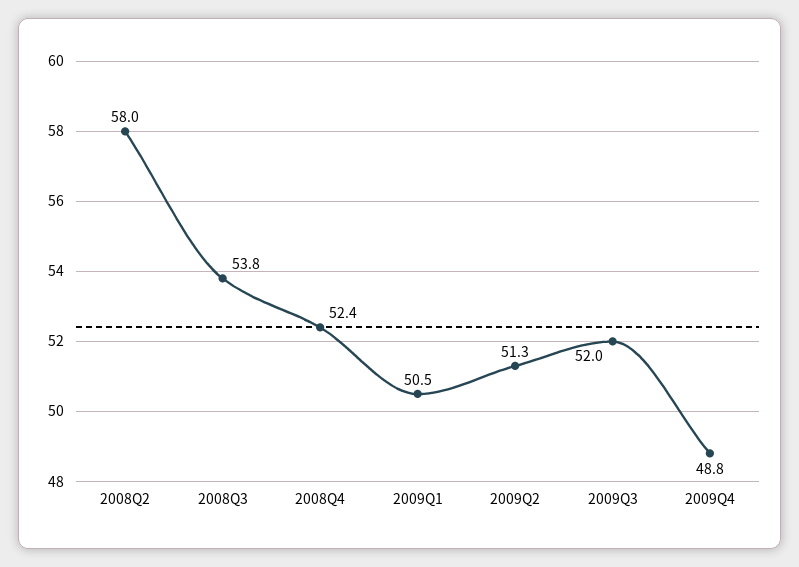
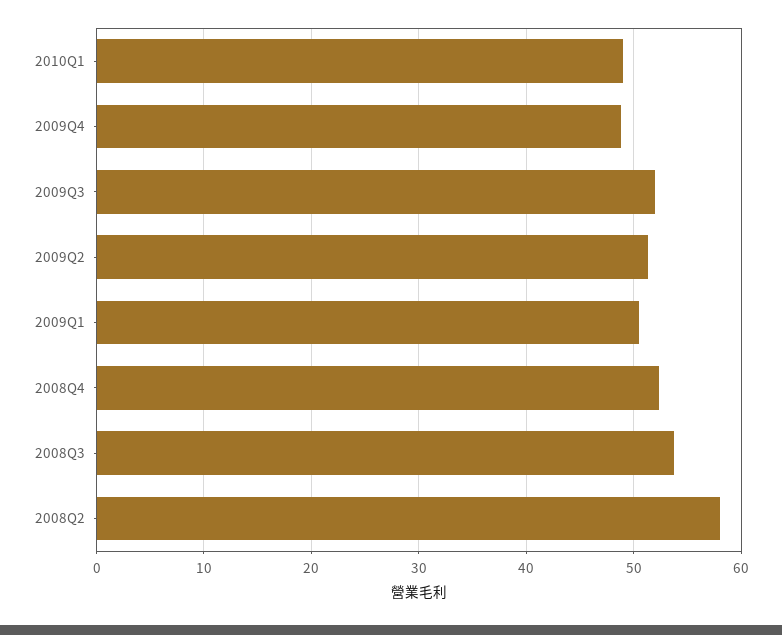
2010Q1: none -> 49

